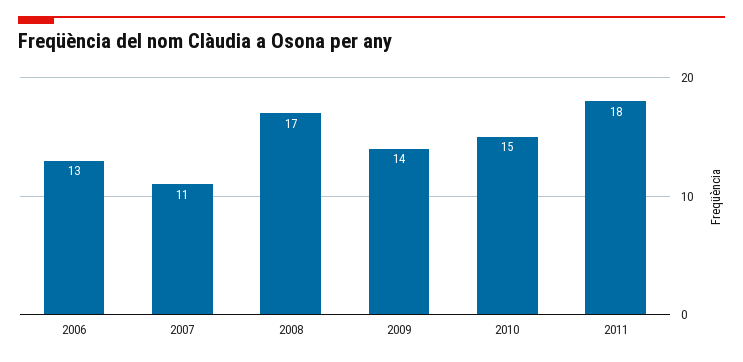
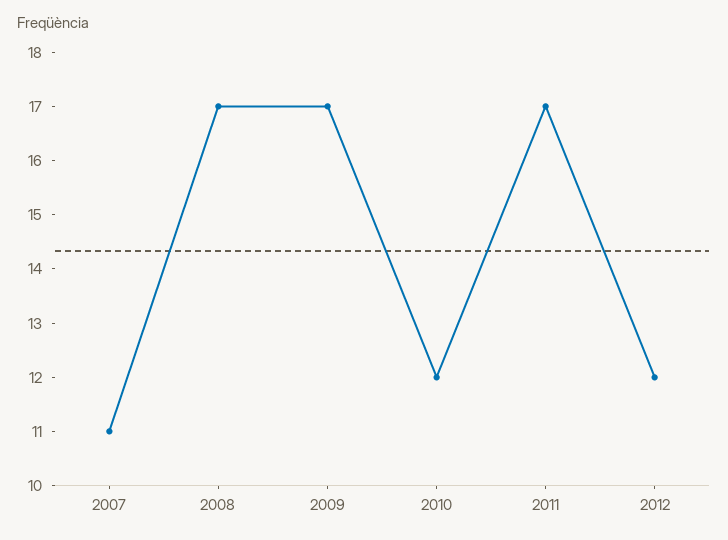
2006: 13 -> none
2009: 14 -> 17
2010: 15 -> 12
2011: 18 -> 17
2012: none -> 12

